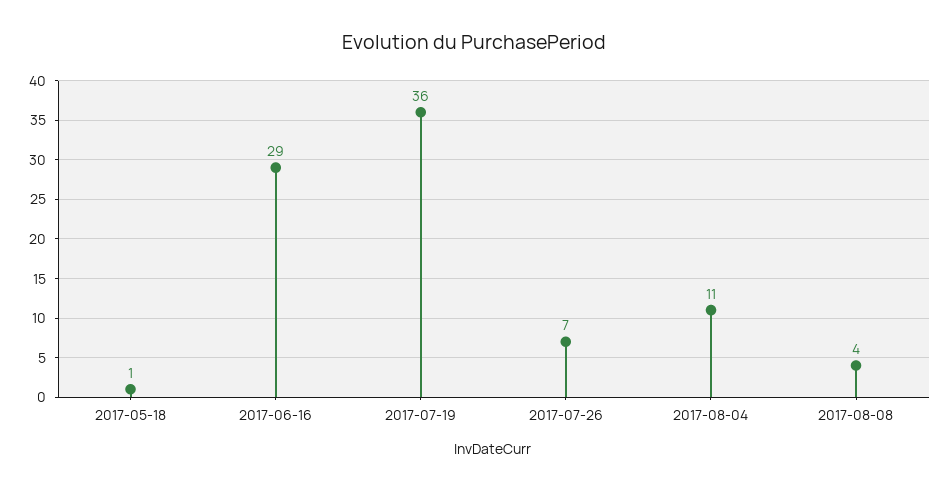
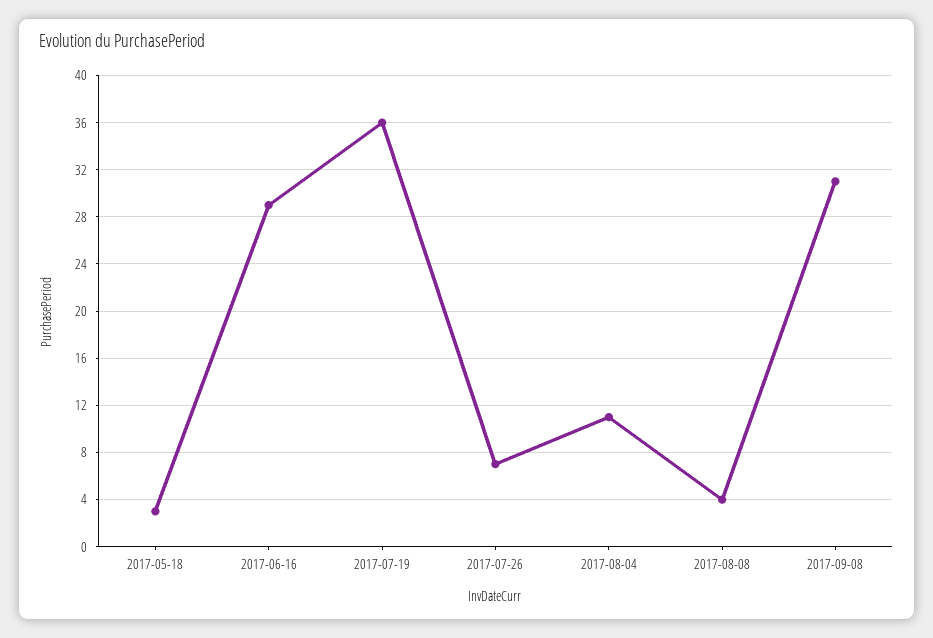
2017-05-18: 1 -> 3
2017-09-08: none -> 31

